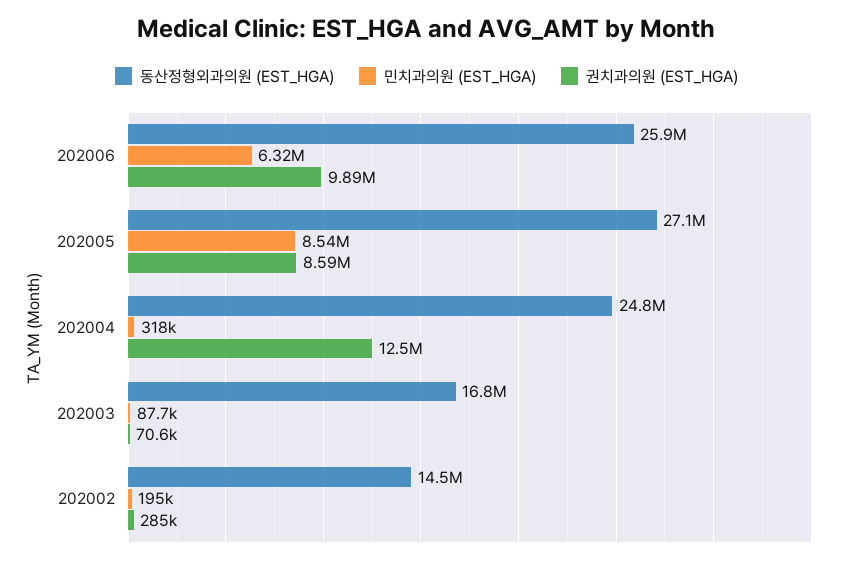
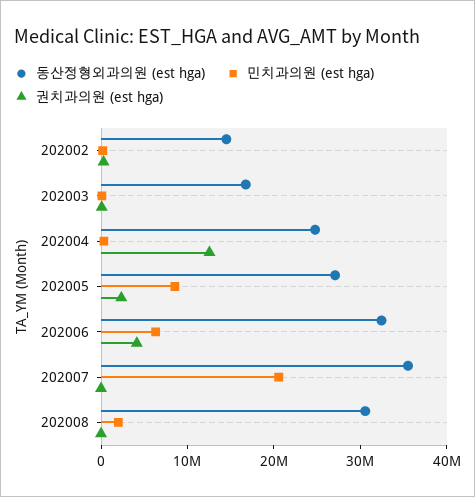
동산정형외과의원 (EST_HGA), 202006: 25900000 -> 32000000
권치과의원 (EST_HGA), 202006: 9890000 -> 4000000
권치과의원 (EST_HGA), 202005: 8590000 -> 2000000
동산정형외과의원 (EST_HGA), 202007: none -> 36000000
민치과의원 (EST_HGA), 202007: none -> 20000000
권치과의원 (EST_HGA), 202007: none -> 0
동산정형외과의원 (EST_HGA), 202008: none -> 30000000
민치과의원 (EST_HGA), 202008: none -> 2000000
권치과의원 (EST_HGA), 202008: none -> 0

